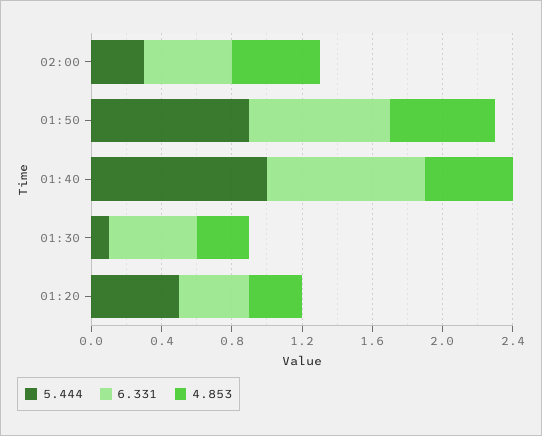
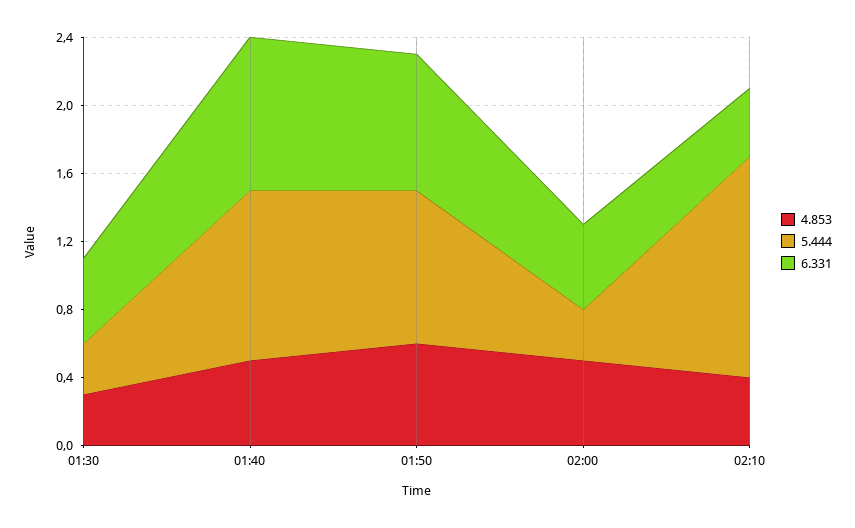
5.444, 01:30: 0.1 -> 0.3
5.444, 01:20: 0.5 -> none
6.331, 01:20: 0.4 -> none
4.853, 01:20: 0.3 -> none
4.853, 02:10: none -> 0.4
5.444, 02:10: none -> 1.3
6.331, 02:10: none -> 0.4

